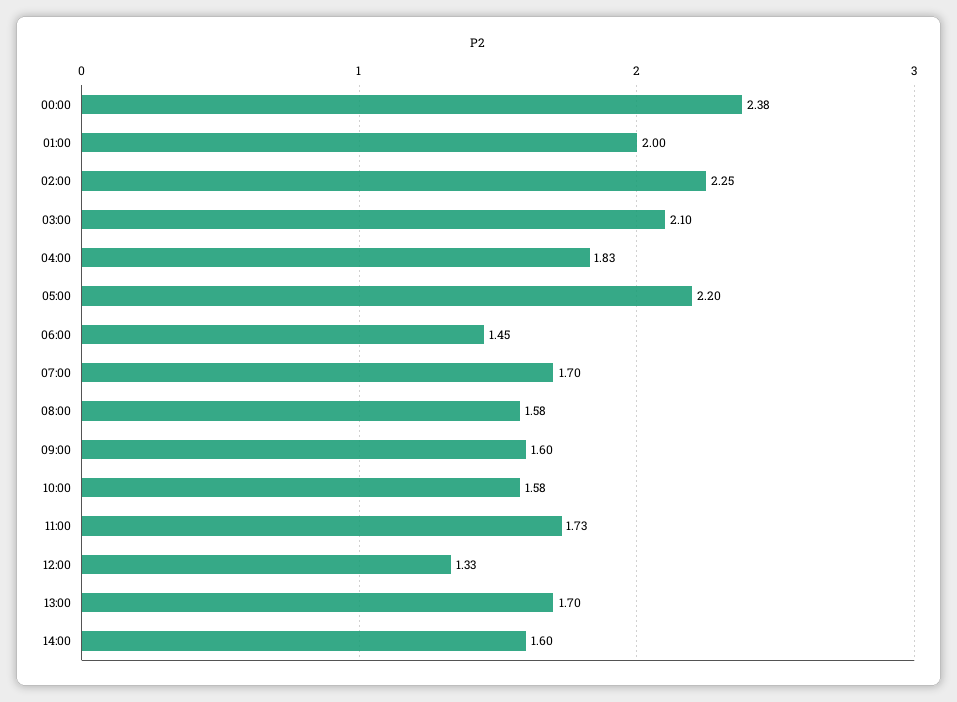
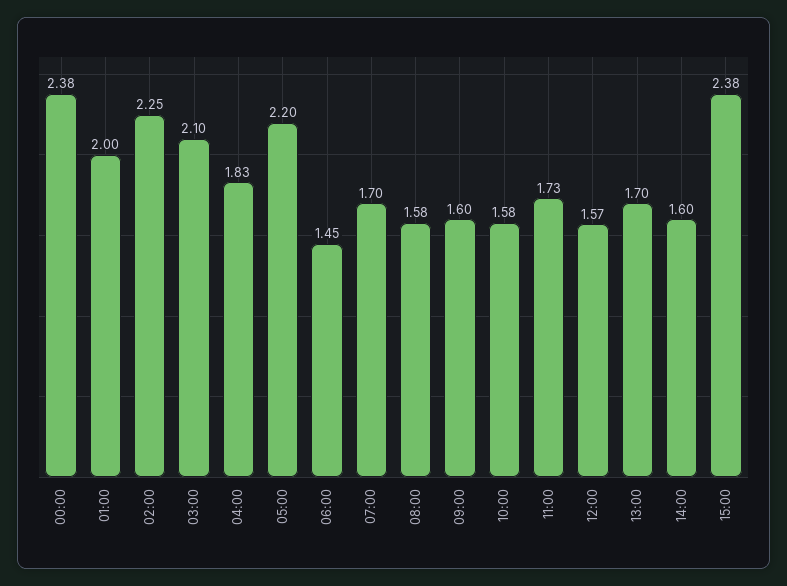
12:00: 1.33 -> 1.57
15:00: none -> 2.38

